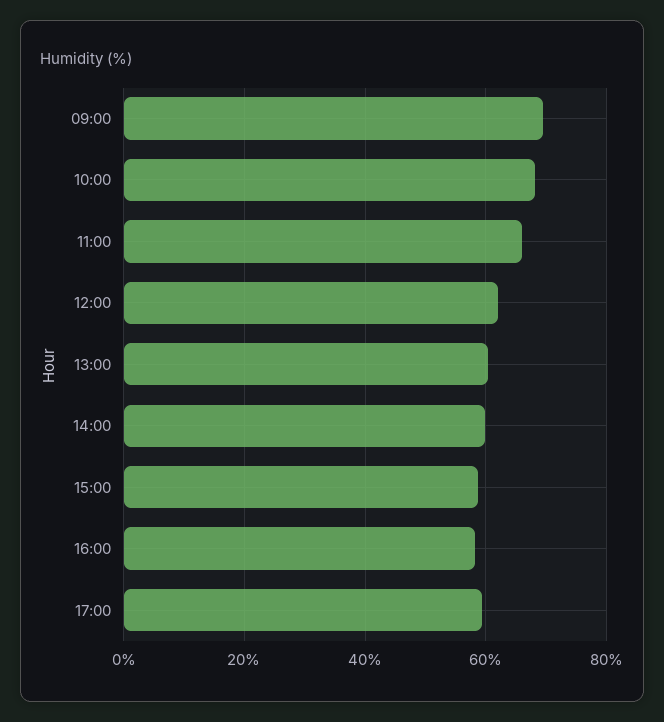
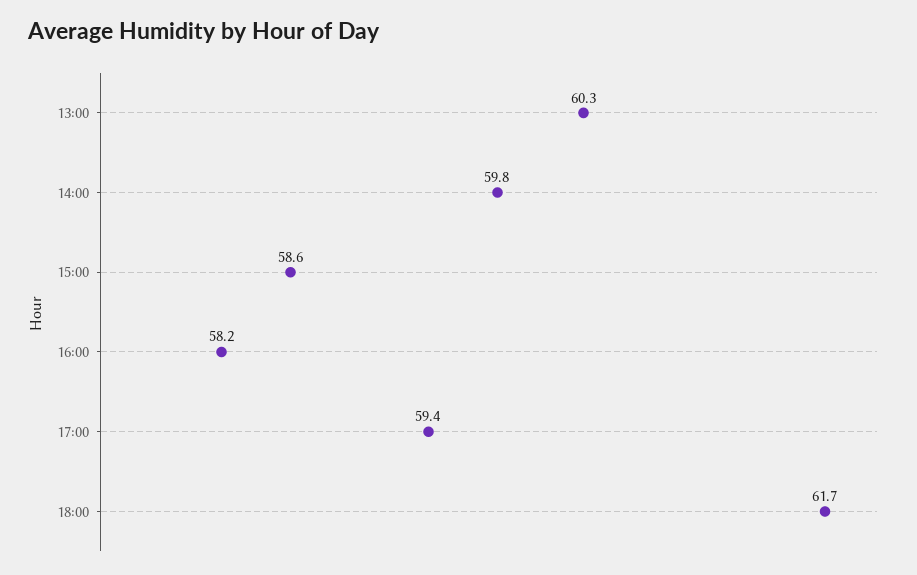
09:00: 70 -> none
10:00: 68 -> none
11:00: 66 -> none
12:00: 62 -> none
18:00: none -> 61.7

